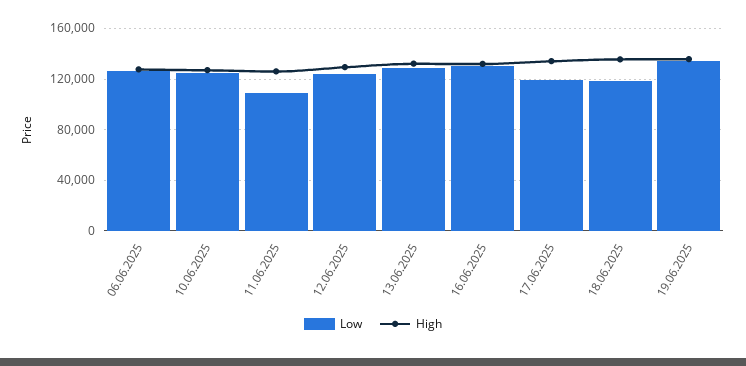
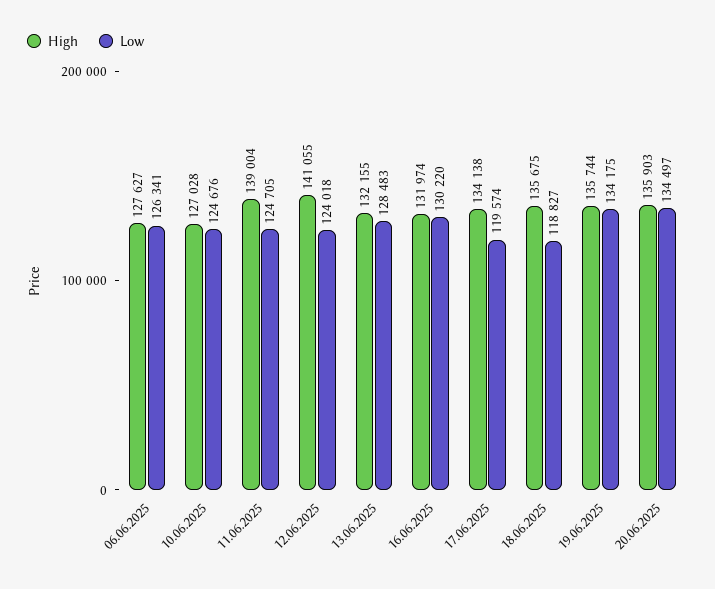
Low, 11.06.2025: 110000 -> 124705
High, 11.06.2025: 125000 -> 139004
High, 12.06.2025: 130000 -> 141055
High, 20.06.2025: none -> 135903
Low, 20.06.2025: none -> 134497

